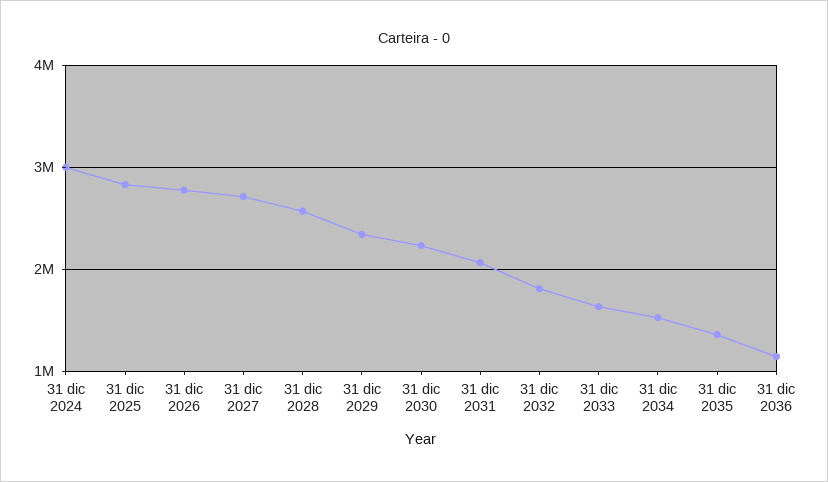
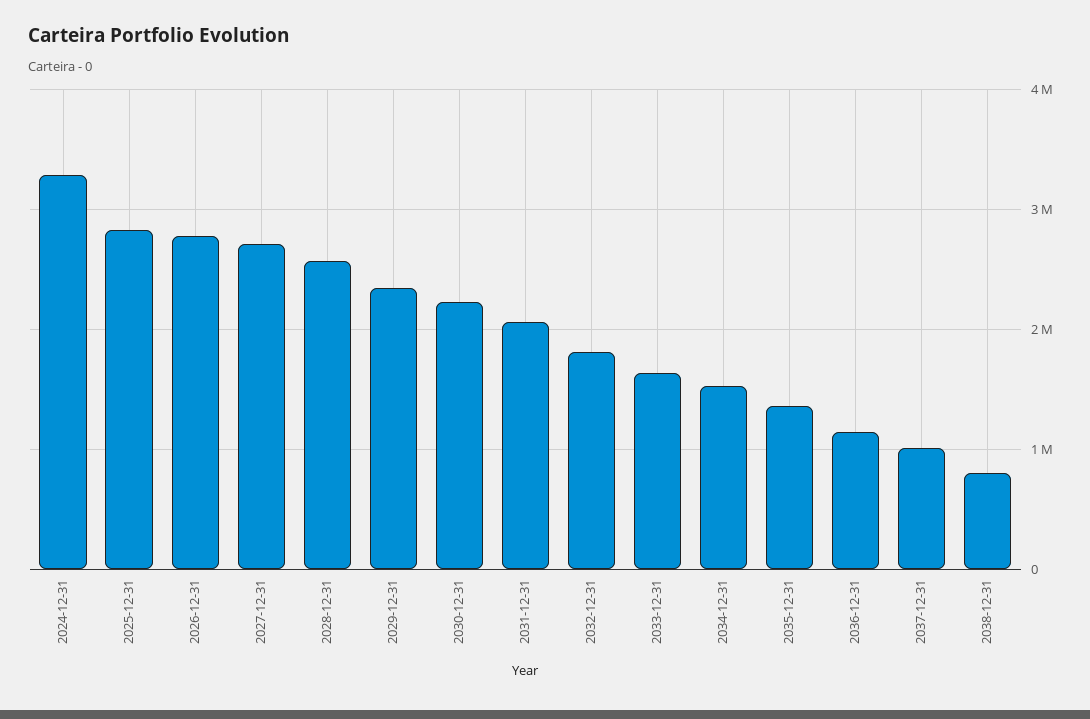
31 dic 2024: 3000000 -> 3300000
2037-12-31: none -> 1000000
2038-12-31: none -> 800000

